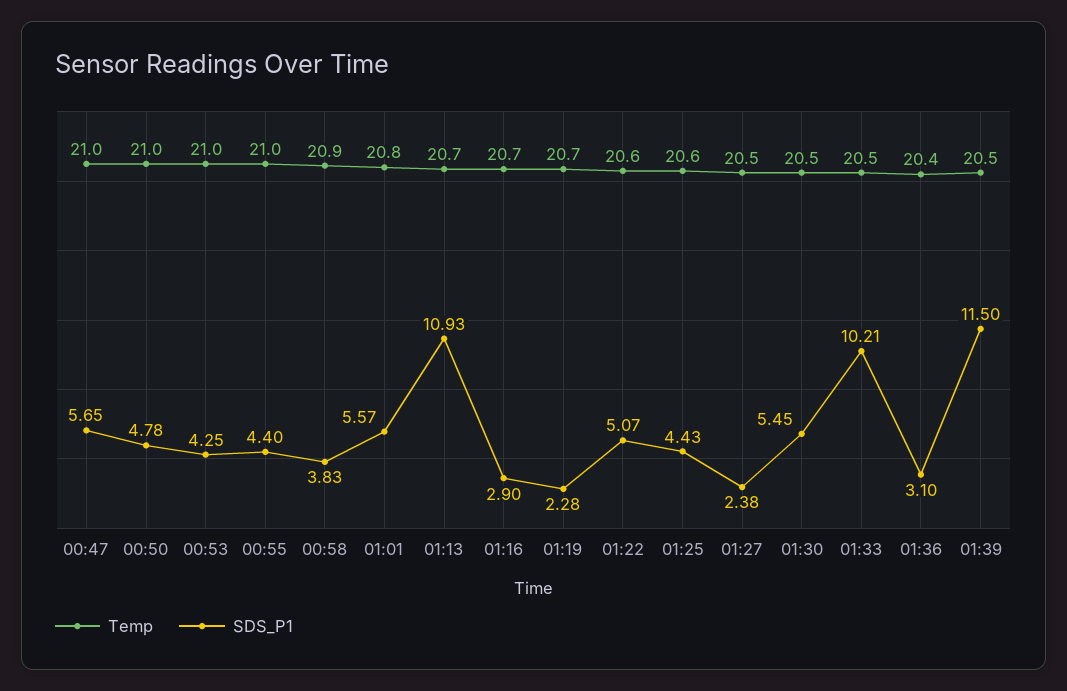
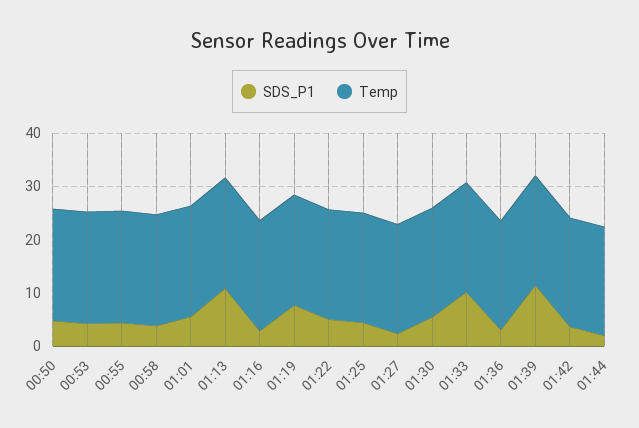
Temp, 00:47: 21 -> none
SDS_P1, 00:47: 5.65 -> none
SDS_P1, 01:19: 2.28 -> 8
SDS_P1, 01:42: none -> 4
Temp, 01:42: none -> 20
SDS_P1, 01:44: none -> 2
Temp, 01:44: none -> 20

